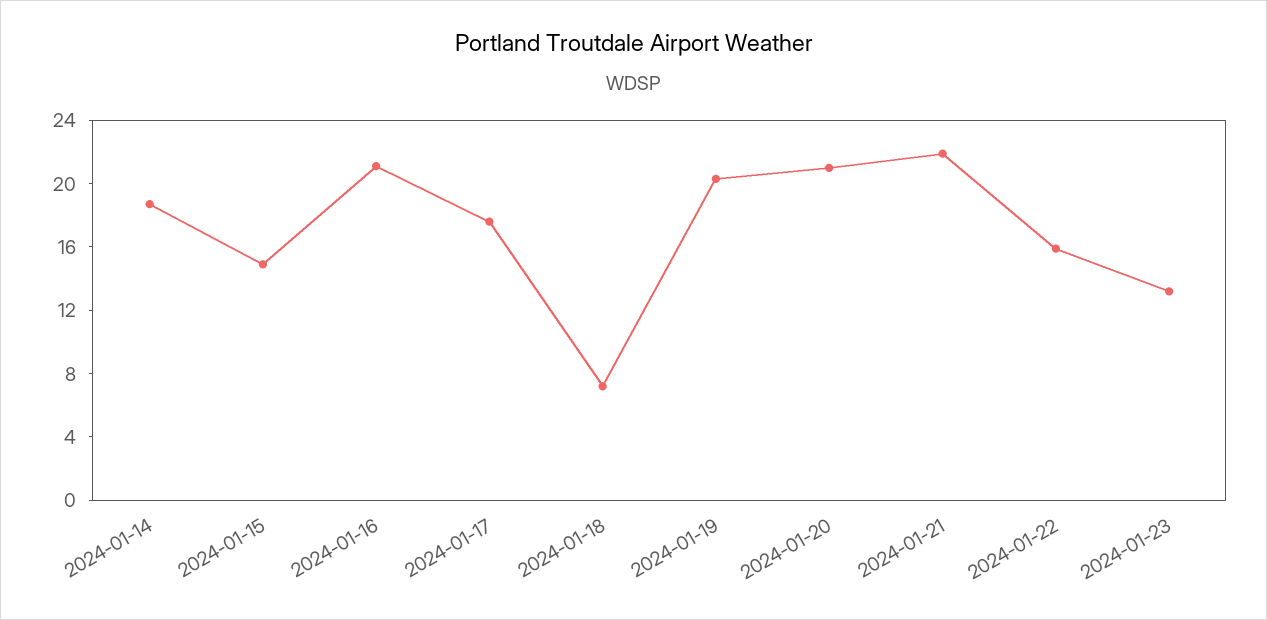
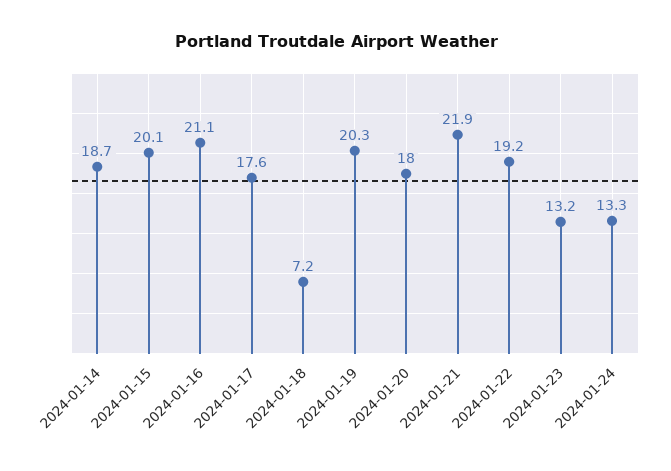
2024-01-15: 15 -> 20.1
2024-01-20: 21 -> 18
2024-01-22: 16 -> 19.2
2024-01-24: none -> 13.3

